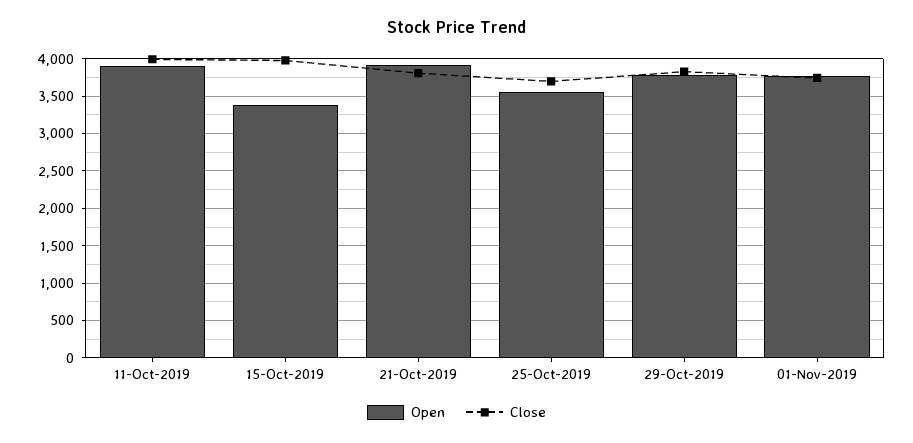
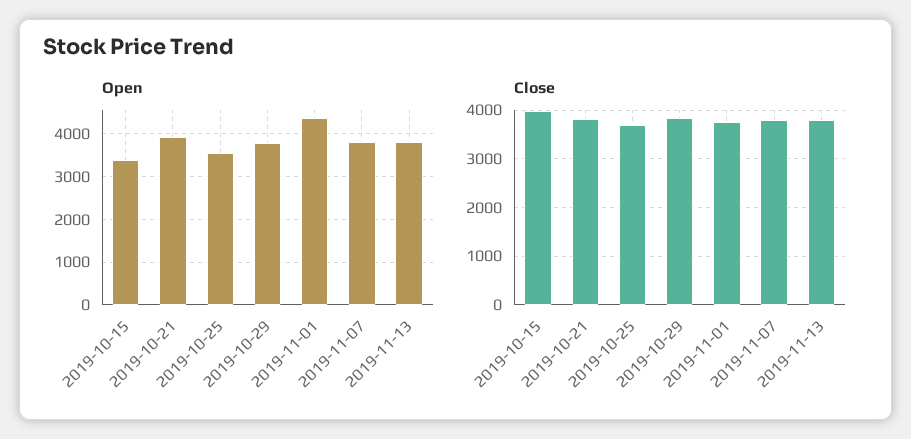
Open, 11-Oct-2019: 3900 -> none
Close, 11-Oct-2019: 4000 -> none
Open, 01-Nov-2019: 3800 -> 4400
Open, 2019-11-07: none -> 3800
Open, 2019-11-13: none -> 3800
Close, 2019-11-07: none -> 3800
Close, 2019-11-13: none -> 3800

